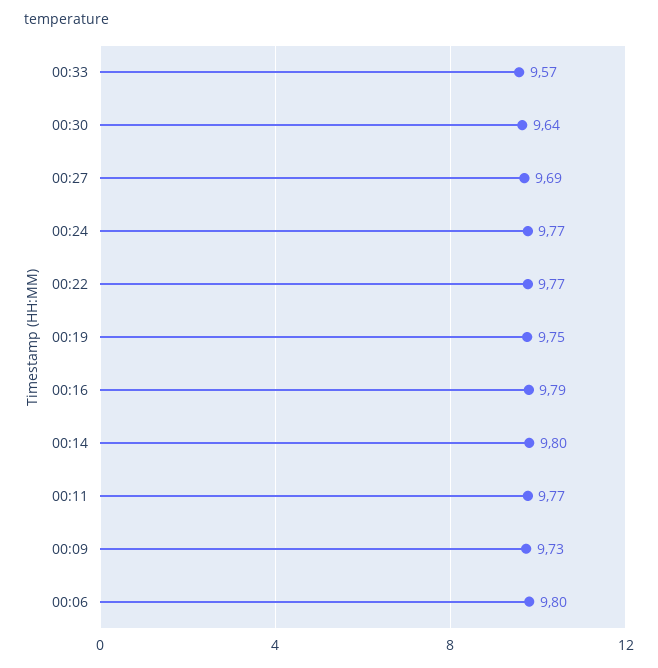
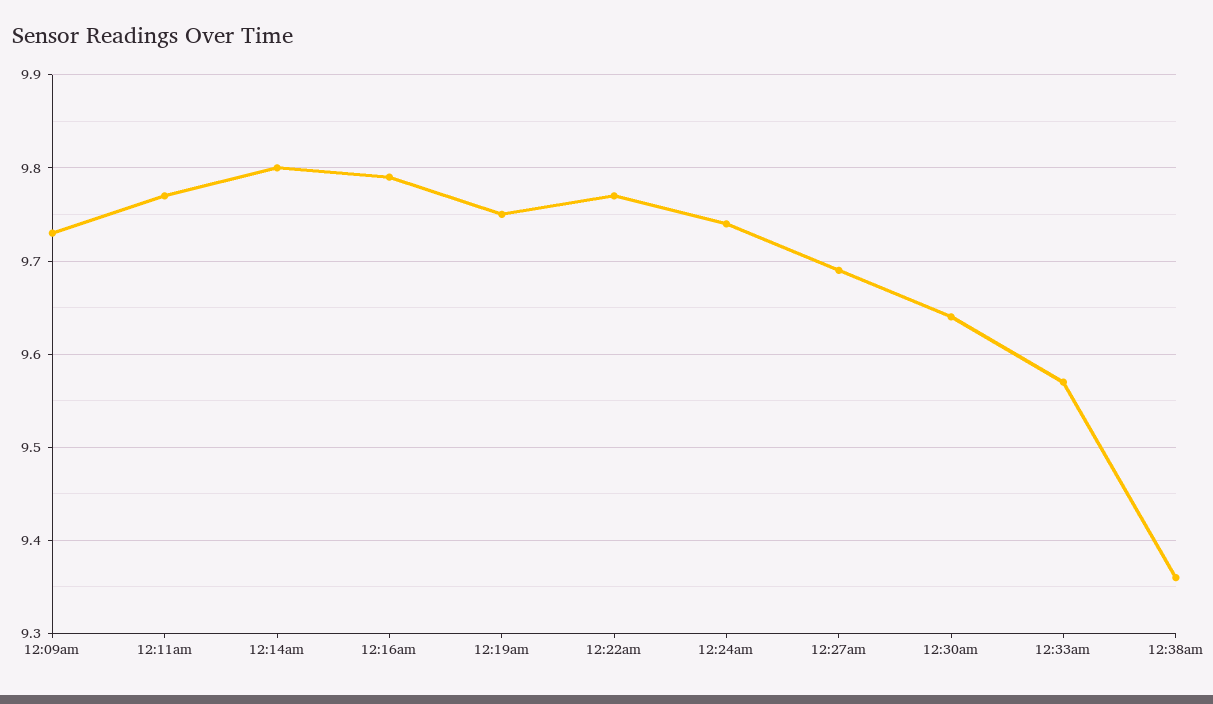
00:24: 9.77 -> 9.74
00:06: 9.8 -> none
12:38am: none -> 9.36

